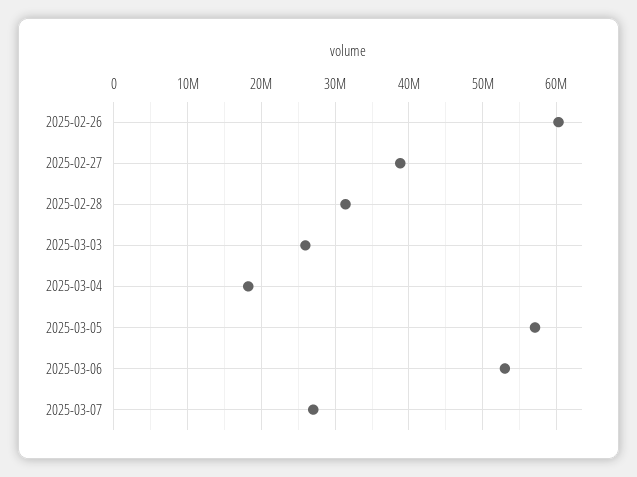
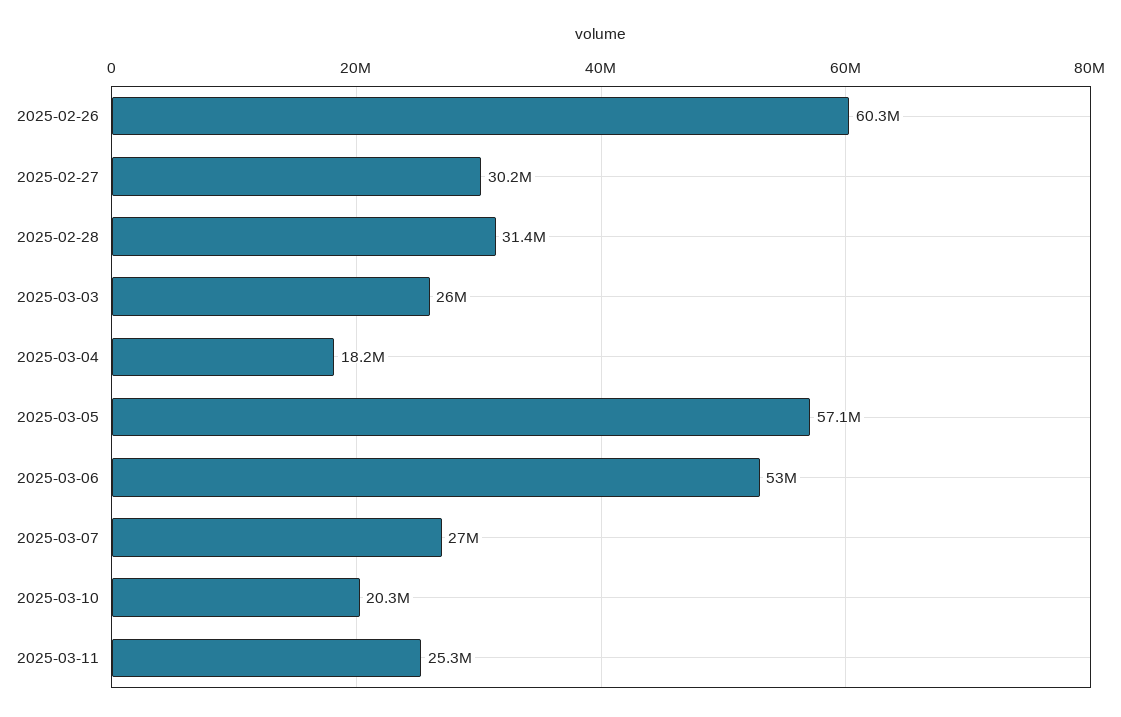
2025-02-27: 39000000 -> 30200000
2025-03-10: none -> 20300000
2025-03-11: none -> 25300000

